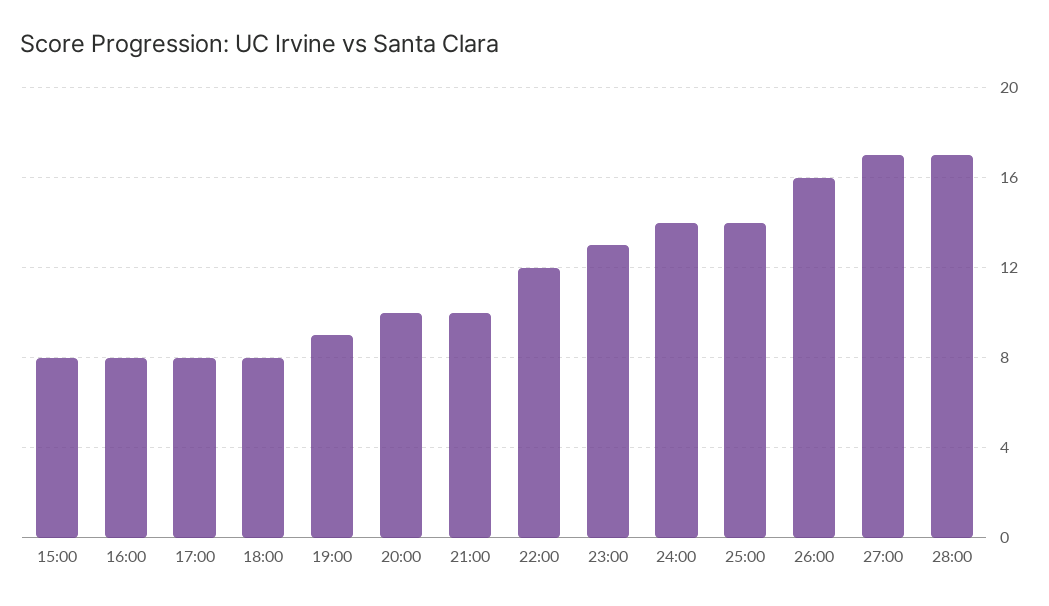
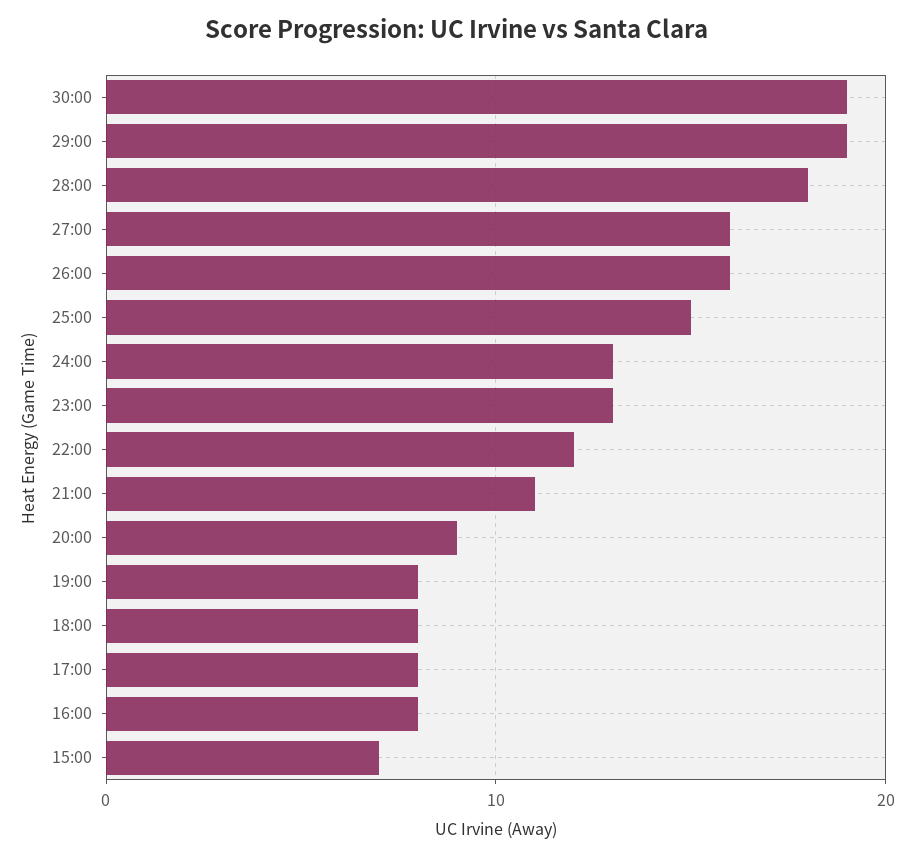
15:00: 8 -> 7
19:00: 9 -> 8
20:00: 10 -> 9
21:00: 10 -> 11
24:00: 14 -> 13
25:00: 14 -> 15
27:00: 17 -> 16
28:00: 17 -> 18
30:00: none -> 19
29:00: none -> 19

